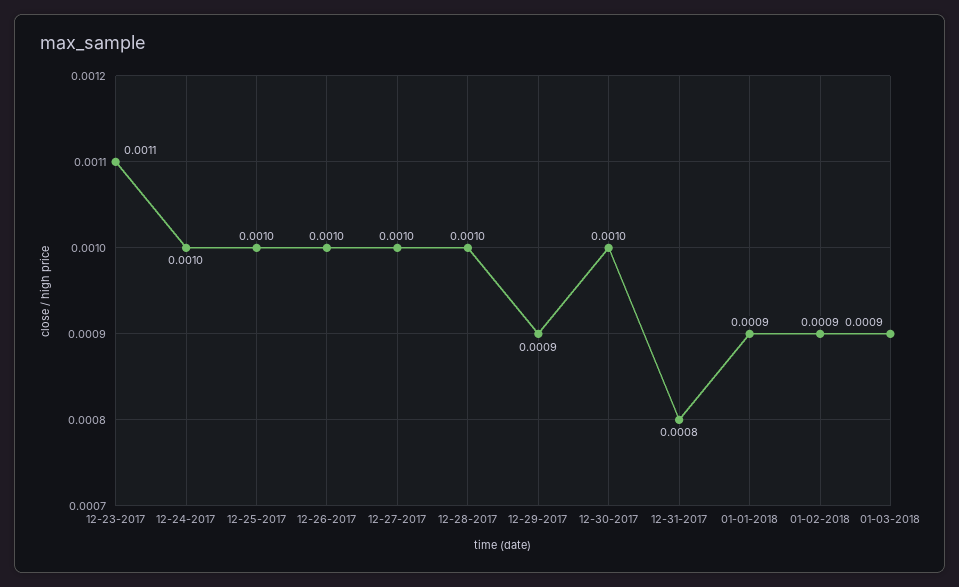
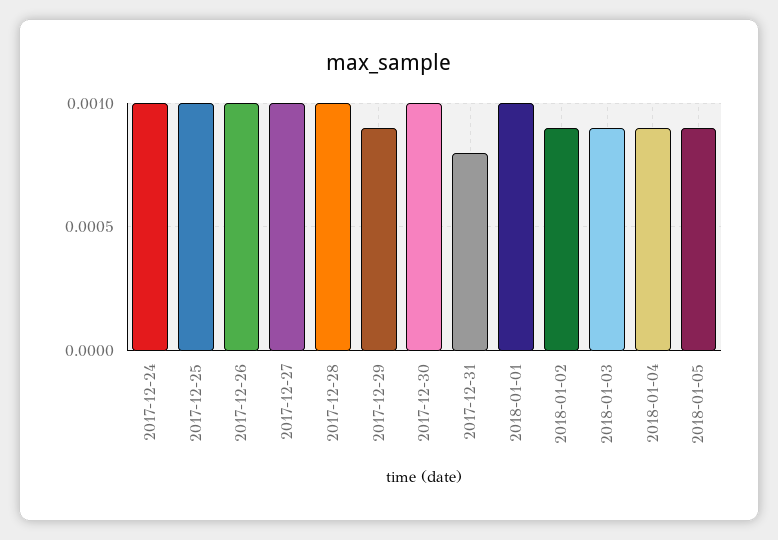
12-23-2017: 0.0011 -> none
01-01-2018: 0.0009 -> 0.001
2018-01-04: none -> 0.0009
2018-01-05: none -> 0.0009

